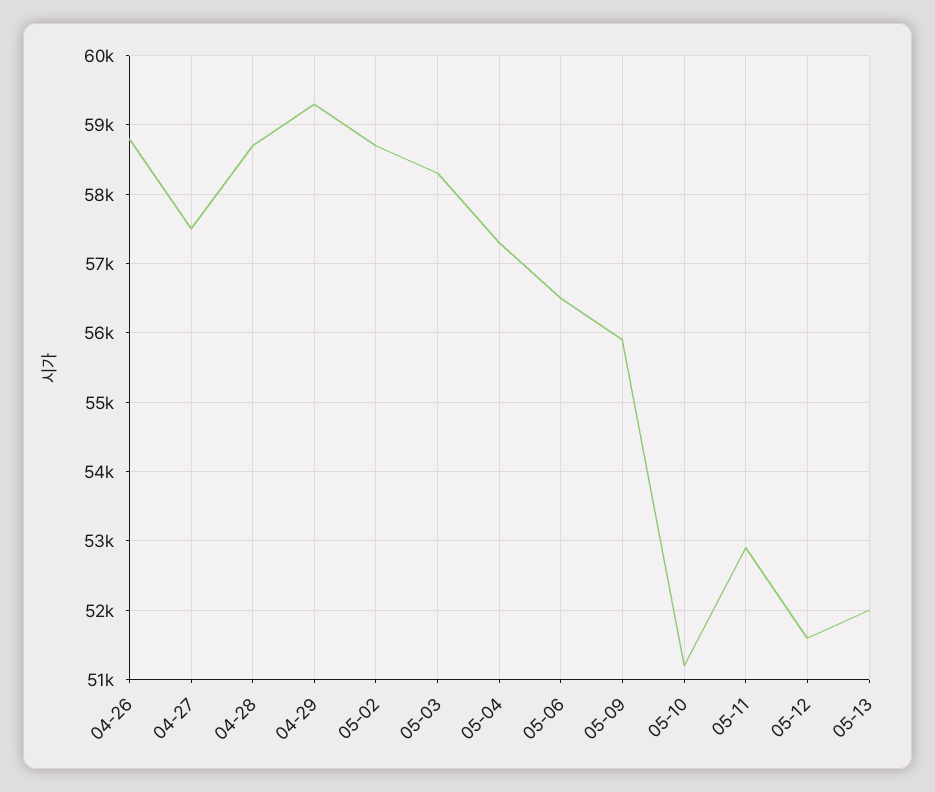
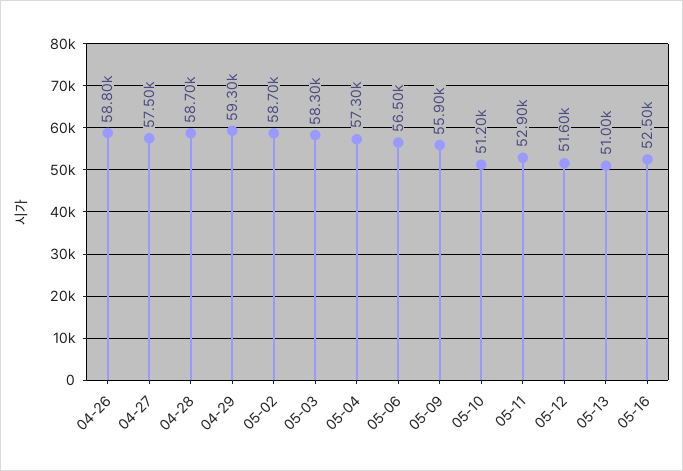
05-13: 52000 -> 51000
05-16: none -> 52500

